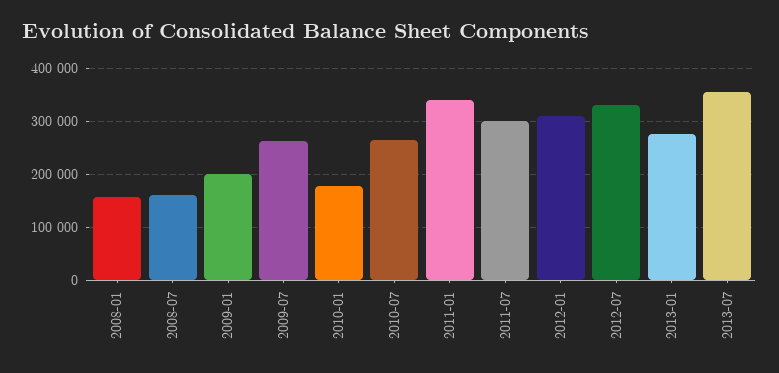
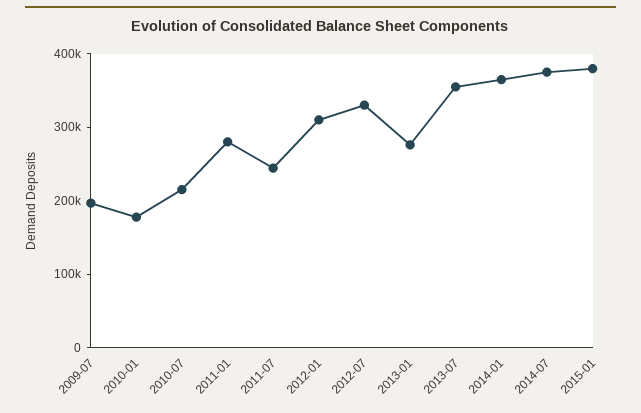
2008-01: 160000 -> none
2008-07: 160000 -> none
2009-01: 200000 -> none
2009-07: 260000 -> 200000
2010-07: 260000 -> 220000
2011-01: 340000 -> 280000
2011-07: 300000 -> 240000
2014-01: none -> 360000
2014-07: none -> 380000
2015-01: none -> 380000

